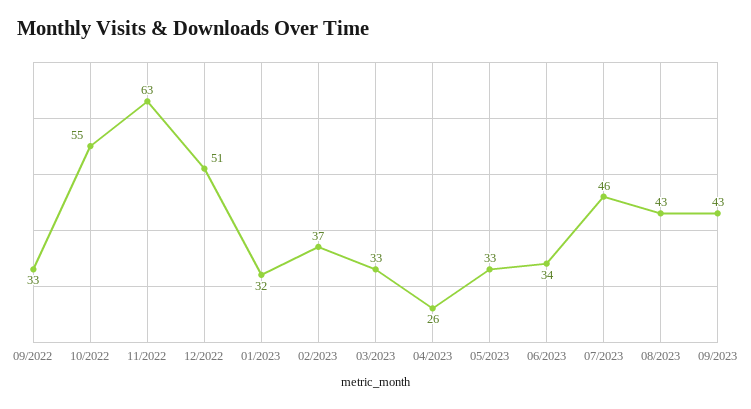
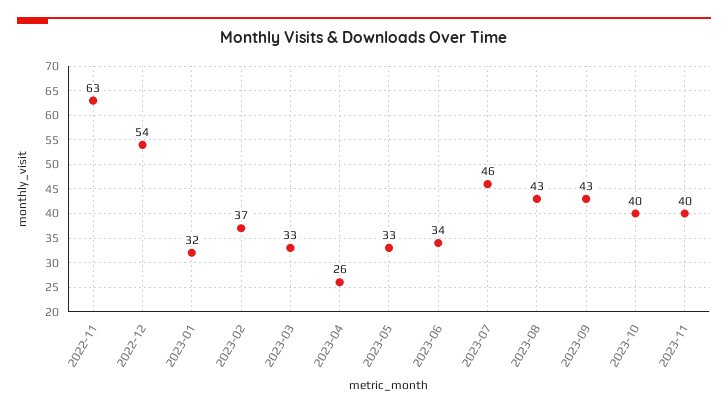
09/2022: 33 -> none
10/2022: 55 -> none
12/2022: 51 -> 54
2023-10: none -> 40
2023-11: none -> 40

